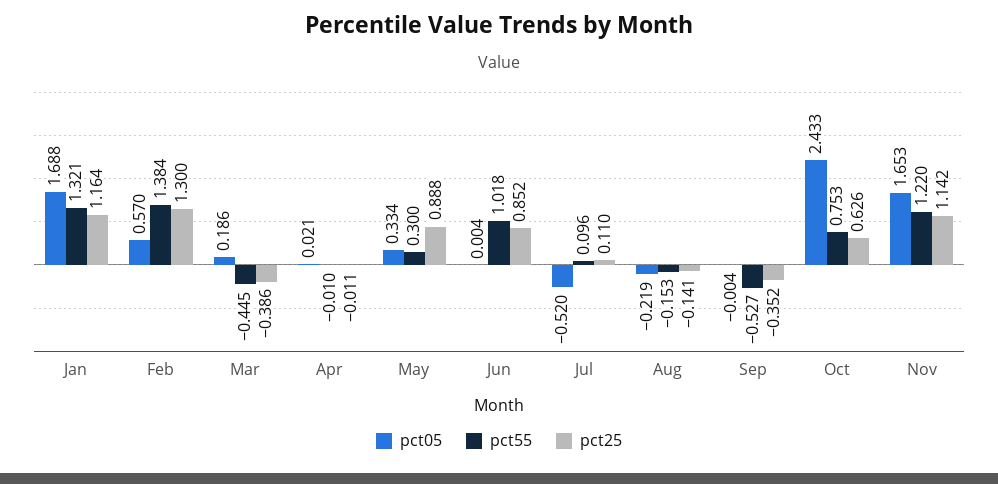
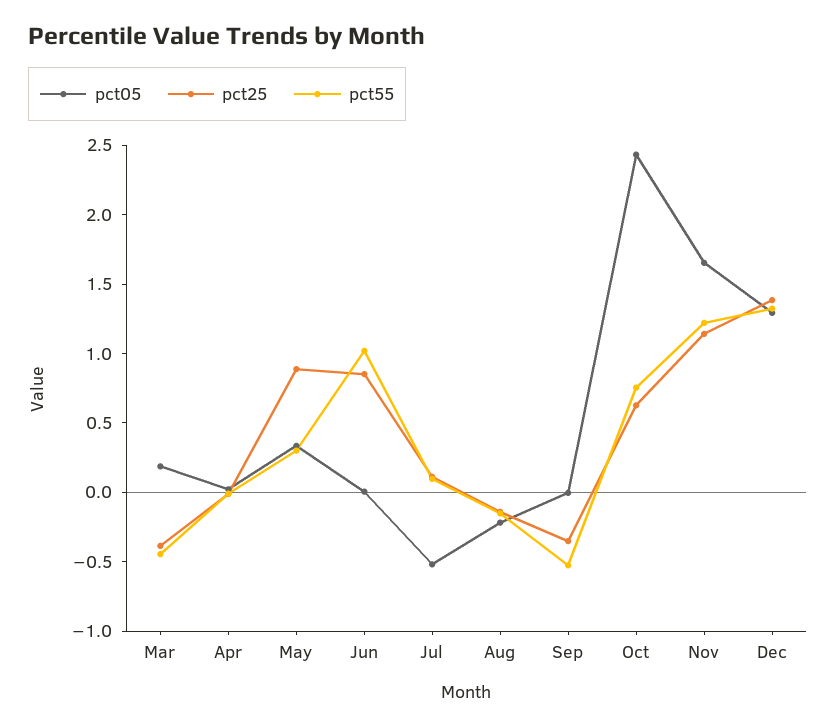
pct05, Jan: 1.688 -> none
pct55, Jan: 1.321 -> none
pct25, Jan: 1.164 -> none
pct05, Feb: 0.57 -> none
pct55, Feb: 1.384 -> none
pct25, Feb: 1.3 -> none
pct05, Dec: none -> 1.3
pct25, Dec: none -> 1.4
pct55, Dec: none -> 1.3

